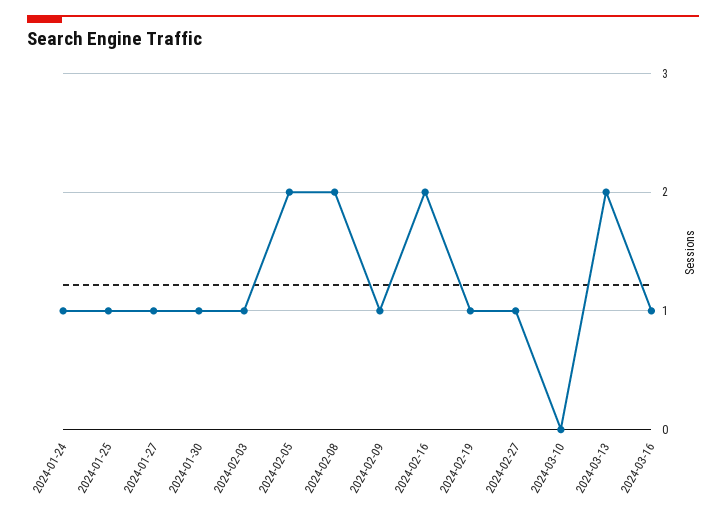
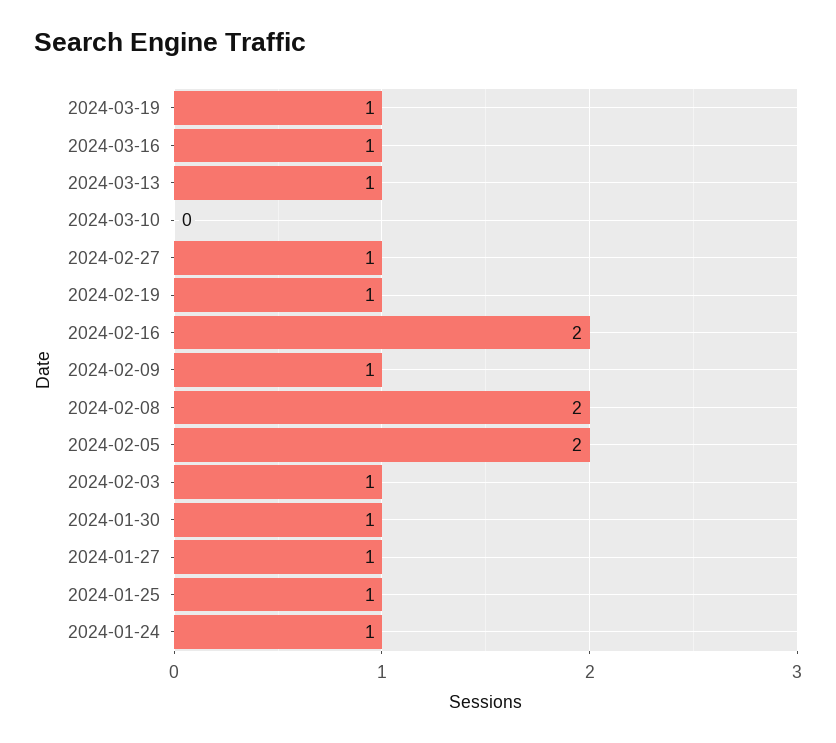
2024-03-13: 2 -> 1
2024-03-19: none -> 1

